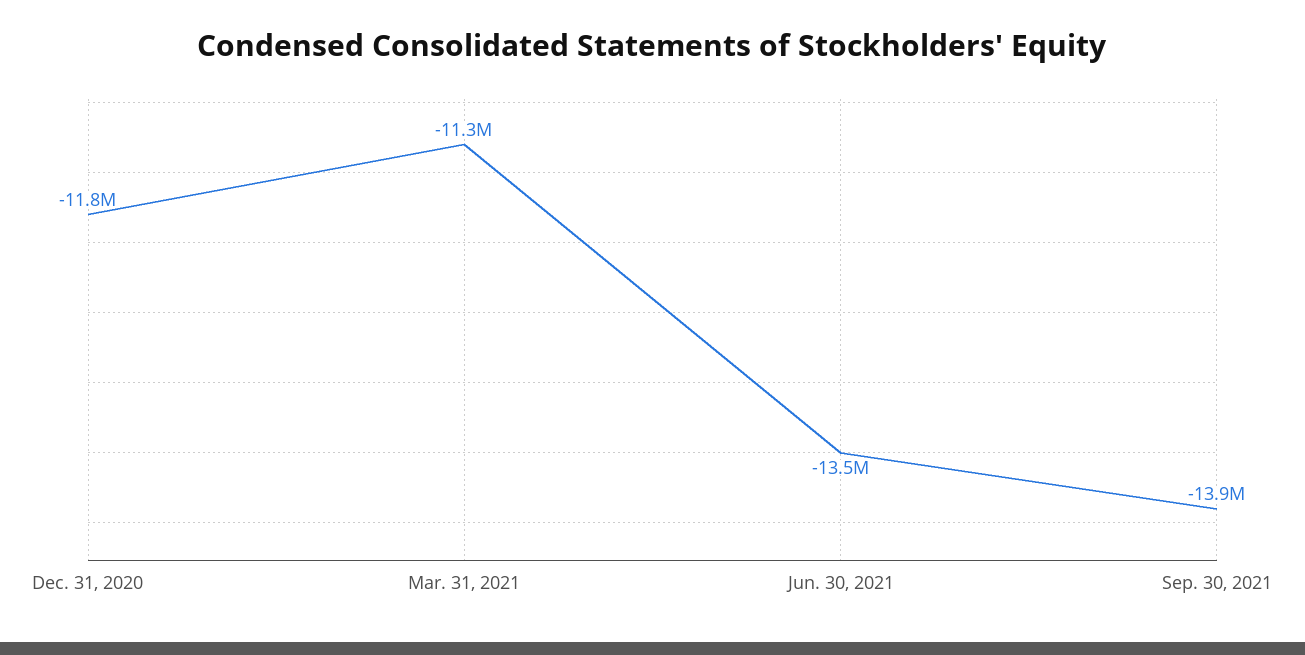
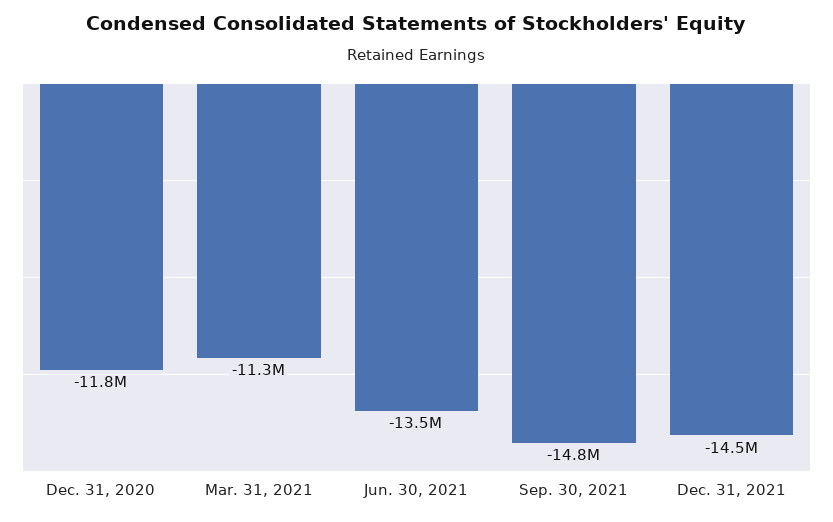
Sep. 30, 2021: -13900000 -> -14800000
Dec. 31, 2021: none -> -14500000

